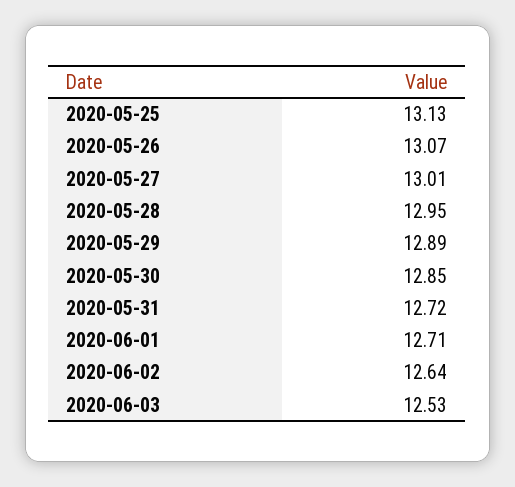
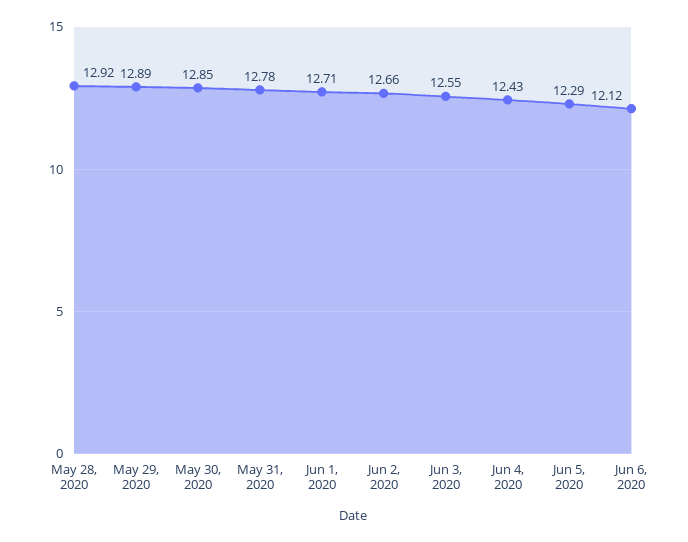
2020-05-25: 13.13 -> none
2020-05-26: 13.07 -> none
2020-05-27: 13.01 -> none
2020-05-28: 12.95 -> 12.92
2020-05-31: 12.72 -> 12.78
2020-06-02: 12.64 -> 12.66
2020-06-03: 12.53 -> 12.55
Jun 4, 2020: none -> 12.43
Jun 5, 2020: none -> 12.29
Jun 6, 2020: none -> 12.12

